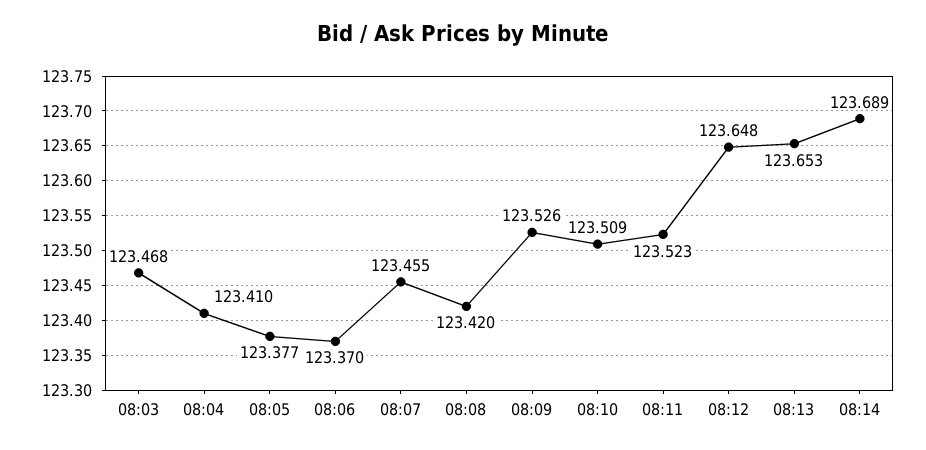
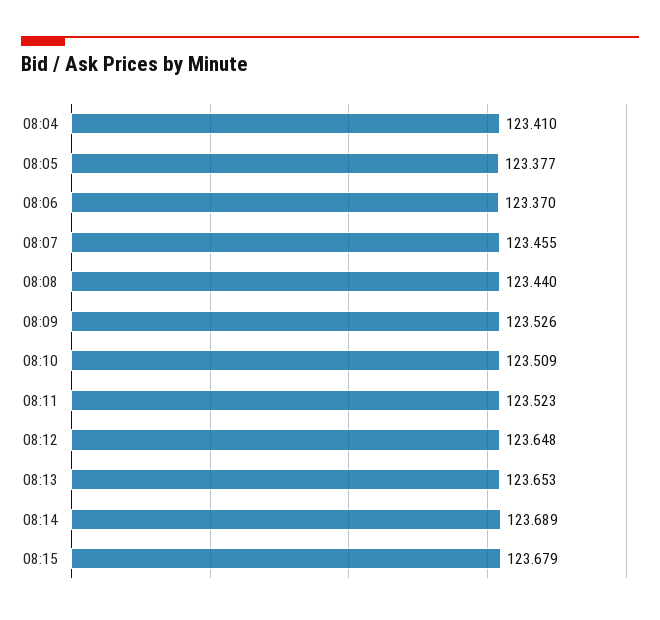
08:03: 123.468 -> none
08:08: 123.42 -> 123.44
08:15: none -> 123.679

